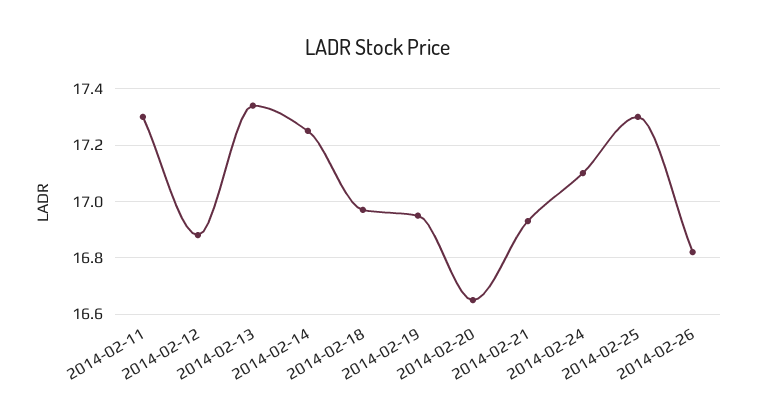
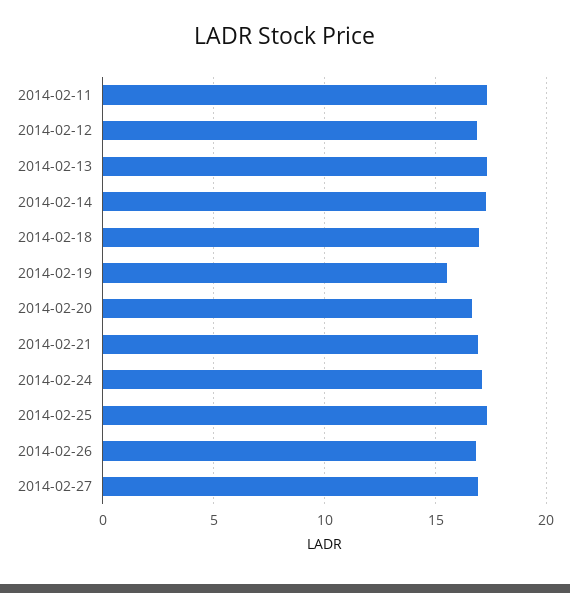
2014-02-19: 16.95 -> 15.5
2014-02-27: none -> 17

